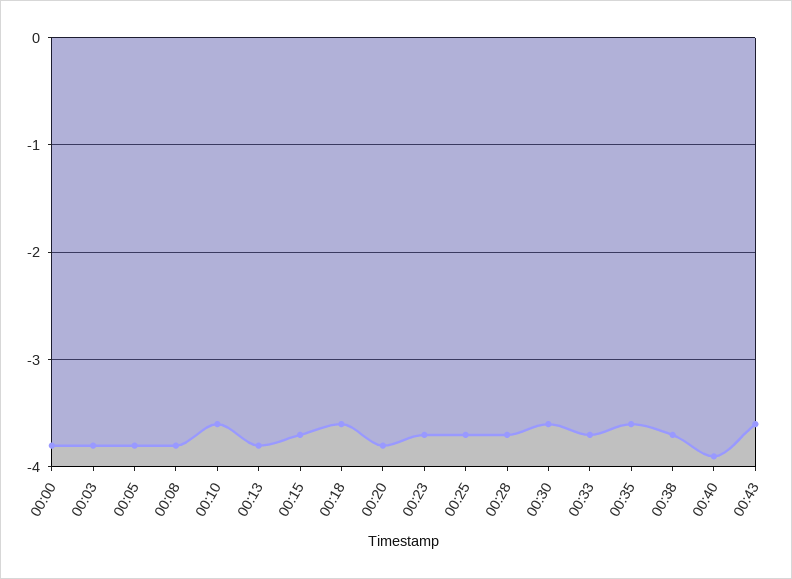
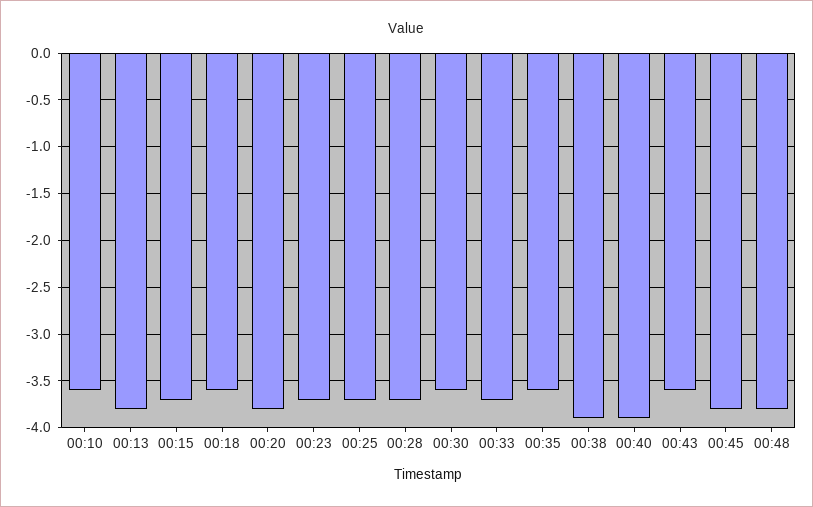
00:00: -3.8 -> none
00:03: -3.8 -> none
00:05: -3.8 -> none
00:08: -3.8 -> none
00:38: -3.7 -> -3.9
00:45: none -> -3.8
00:48: none -> -3.8

